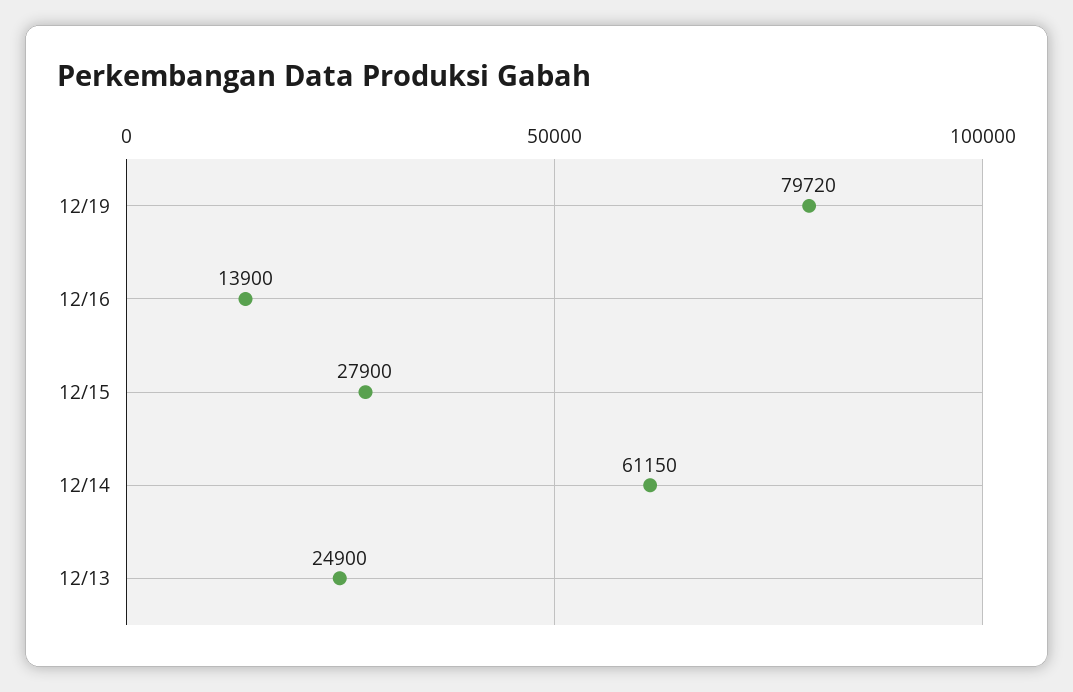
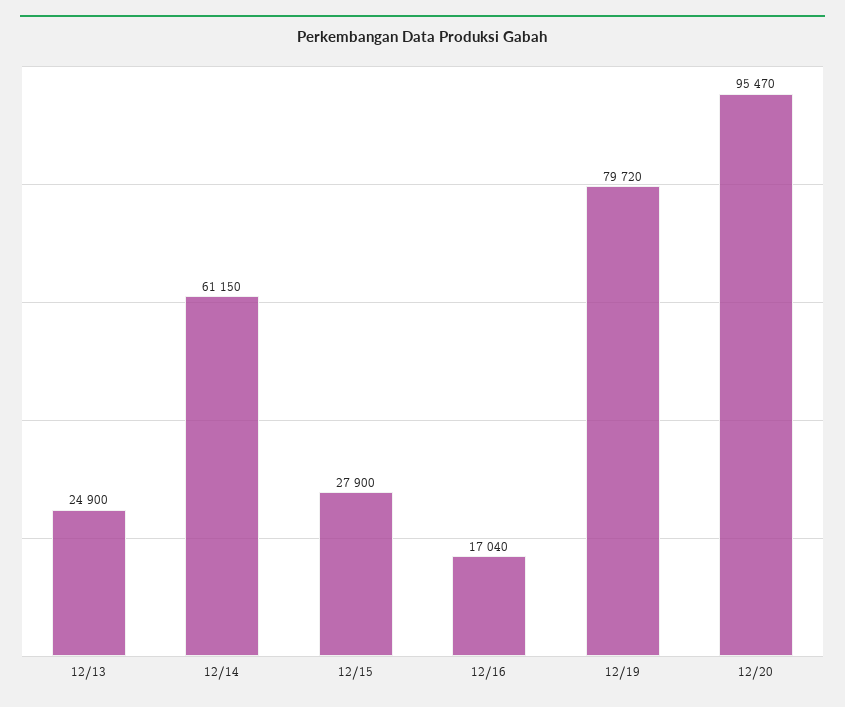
12/16: 13900 -> 17040
12/20: none -> 95470

